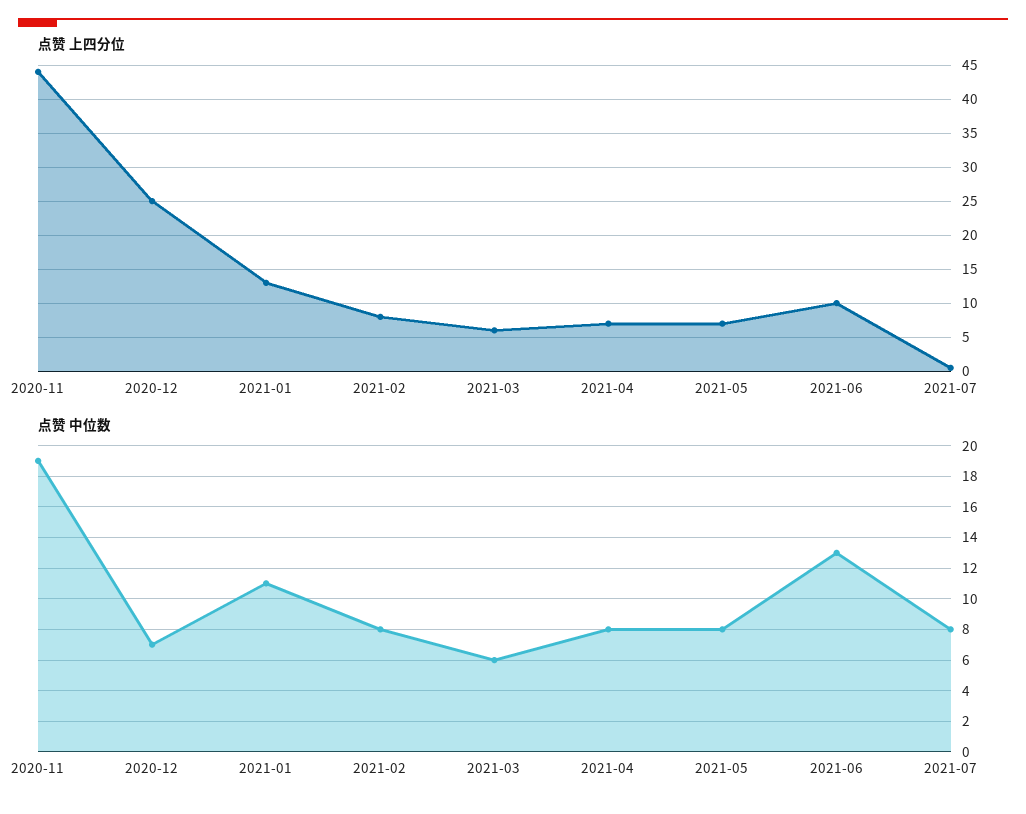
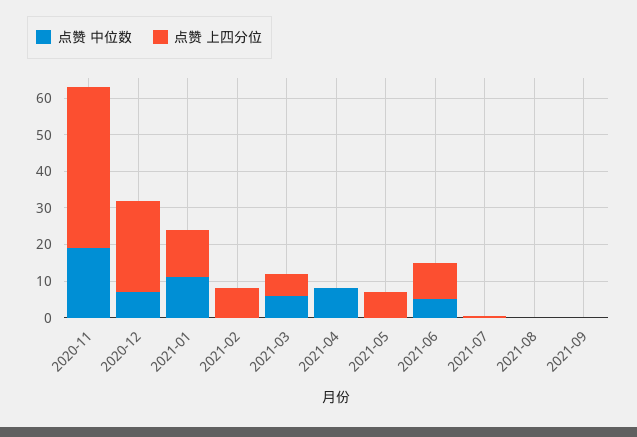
点赞 上四分位, 2021-04: 7 -> 0
点赞 中位数, 2021-02: 8 -> 0
点赞 中位数, 2021-05: 8 -> 0
点赞 中位数, 2021-06: 13 -> 5
点赞 中位数, 2021-07: 8 -> 0
点赞 中位数, 2021-08: none -> 0
点赞 上四分位, 2021-08: none -> 0
点赞 中位数, 2021-09: none -> 0
点赞 上四分位, 2021-09: none -> 0

